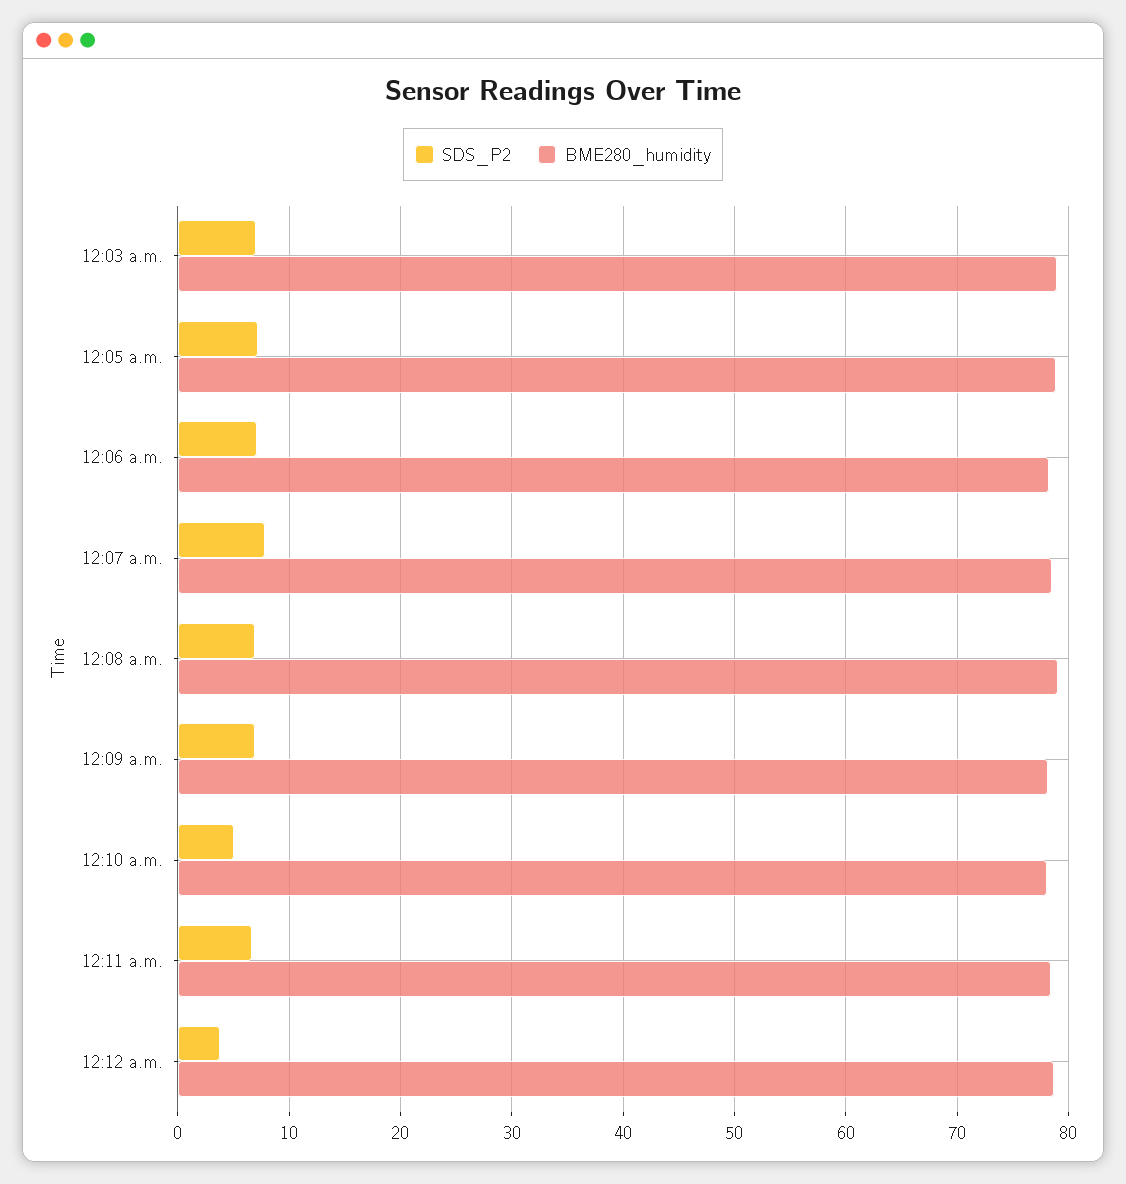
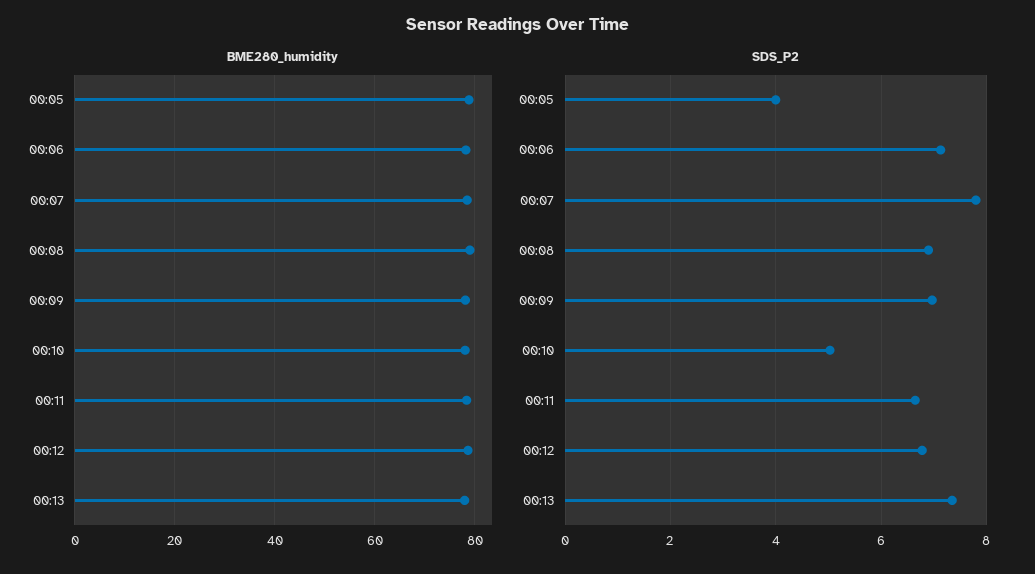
SDS_P2, 12:03 a.m.: 7 -> none
BME280_humidity, 12:03 a.m.: 79 -> none
SDS_P2, 12:05 a.m.: 7 -> 4
SDS_P2, 12:12 a.m.: 4 -> 6.8
BME280_humidity, 00:13: none -> 78
SDS_P2, 00:13: none -> 7.4

